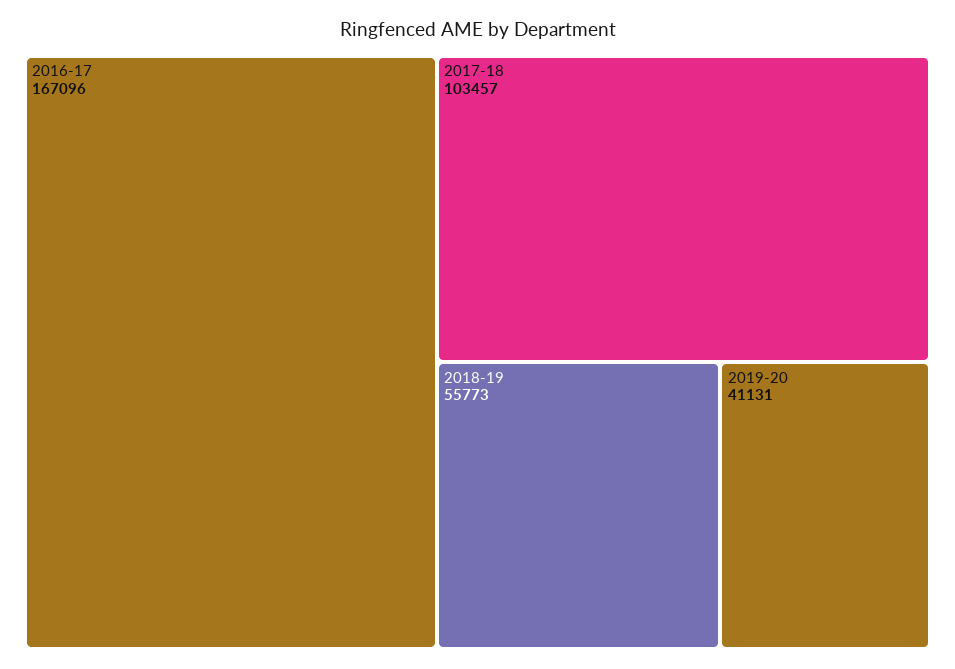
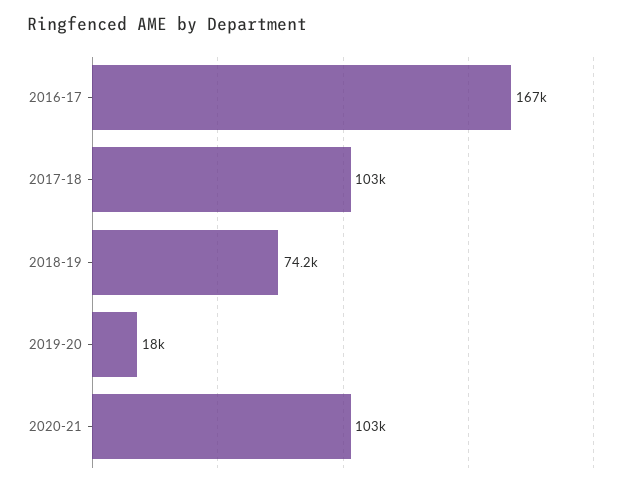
2018-19: 55773 -> 74200
2019-20: 41131 -> 18000
2020-21: none -> 103000

